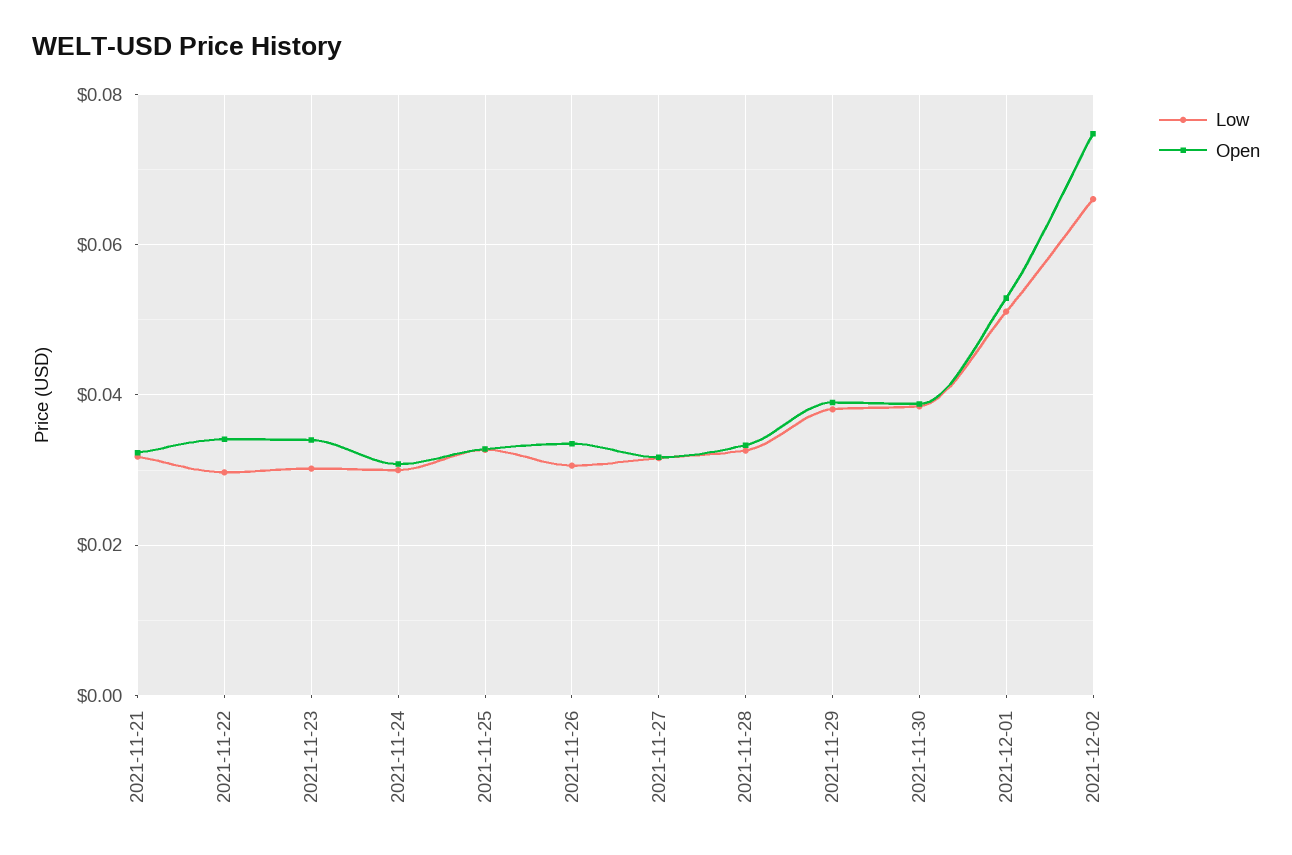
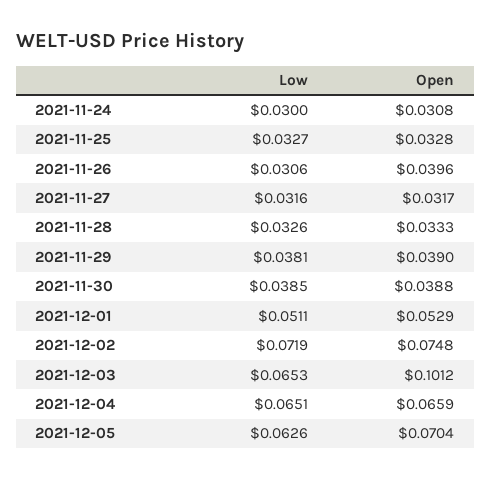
Low, 2021-11-21: 0.032 -> none
Open, 2021-11-21: 0.032 -> none
Low, 2021-11-22: 0.03 -> none
Open, 2021-11-22: 0.034 -> none
Low, 2021-11-23: 0.03 -> none
Open, 2021-11-23: 0.034 -> none
Open, 2021-11-26: 0.034 -> 0.0396
Low, 2021-12-02: 0.066 -> 0.0719
Low, 2021-12-03: none -> 0.0653
Open, 2021-12-03: none -> 0.1012
Low, 2021-12-04: none -> 0.0651
Open, 2021-12-04: none -> 0.0659
Low, 2021-12-05: none -> 0.0626
Open, 2021-12-05: none -> 0.0704

